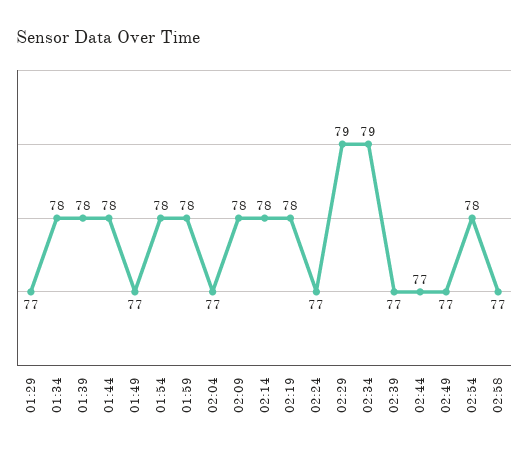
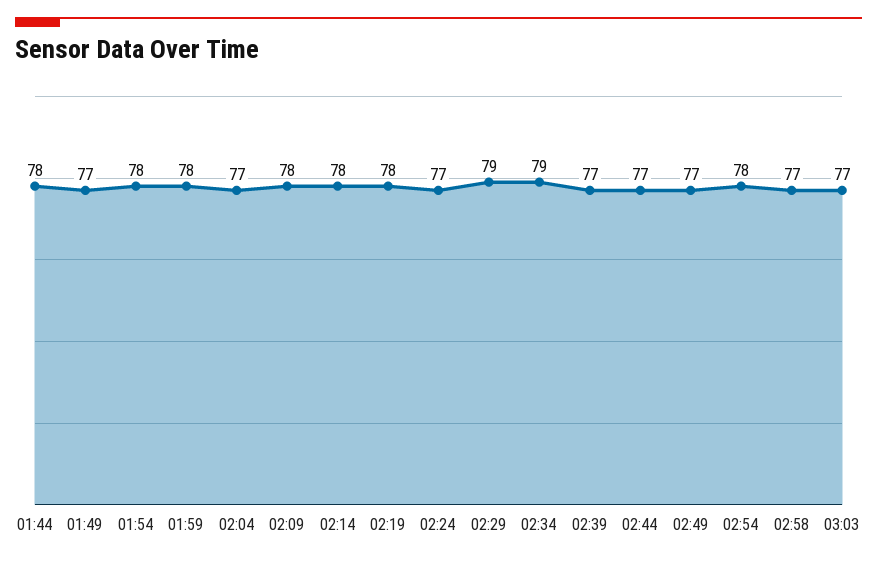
01:29: 77 -> none
01:34: 78 -> none
01:39: 78 -> none
03:03: none -> 77

